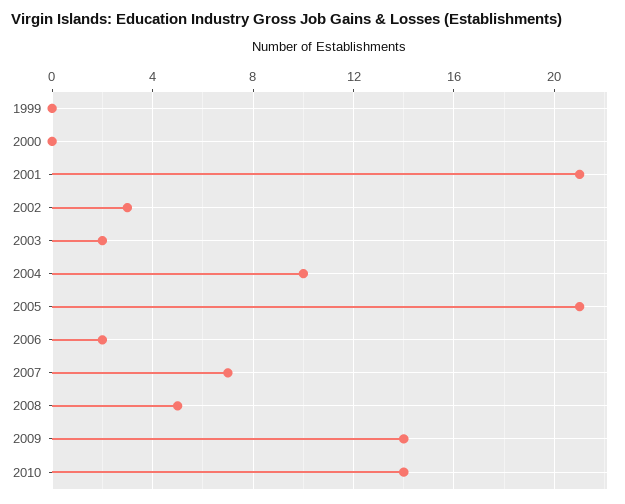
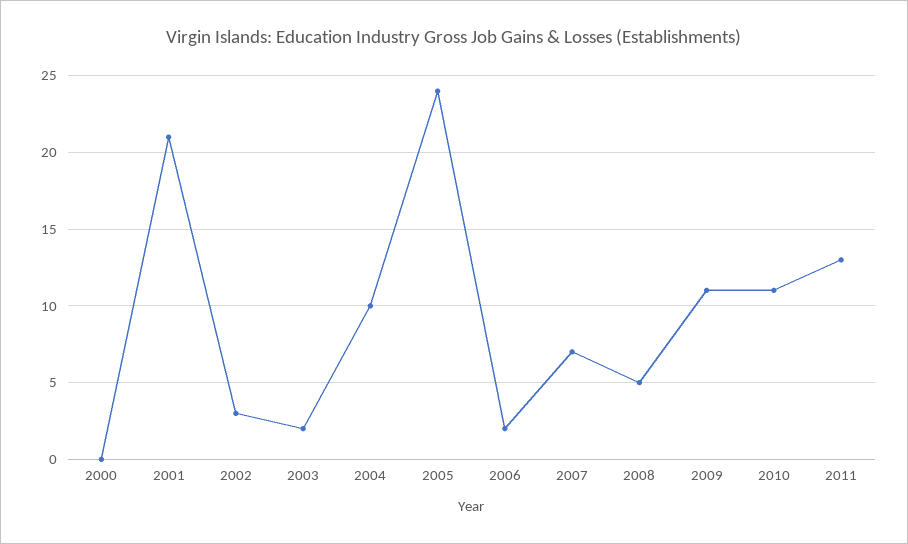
1999: 0 -> none
2005: 21 -> 24
2009: 14 -> 11
2010: 14 -> 11
2011: none -> 13

